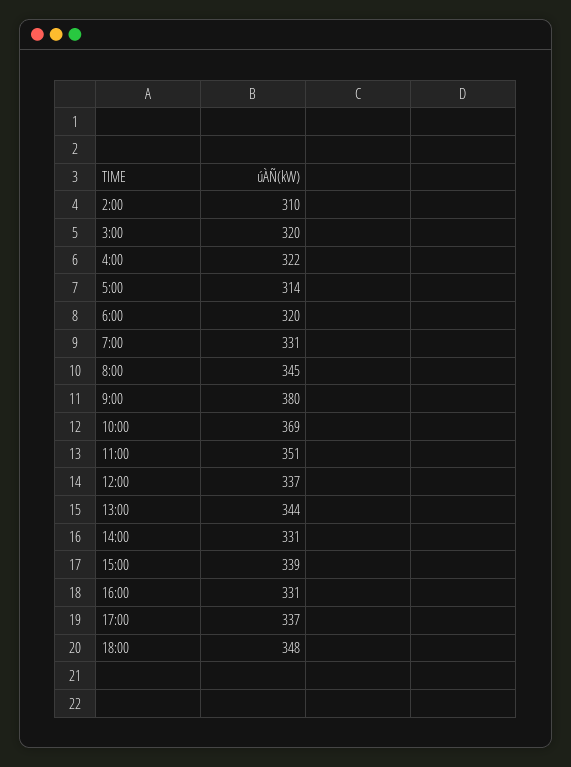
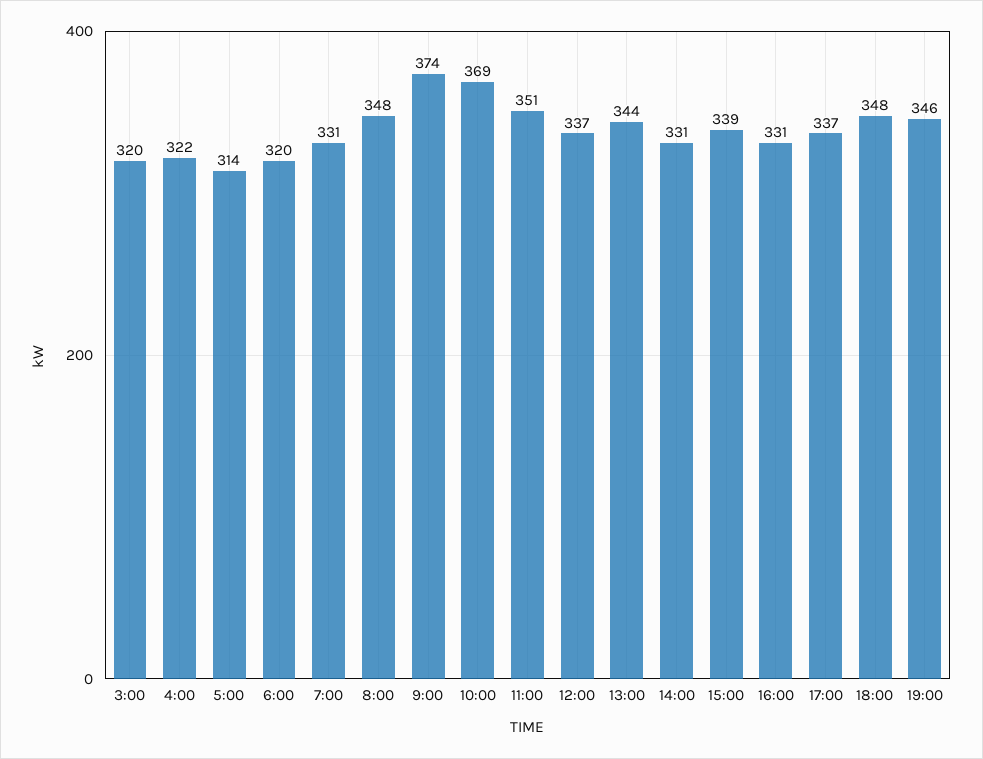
2:00: 310 -> none
8:00: 345 -> 348
9:00: 380 -> 374
19:00: none -> 346

